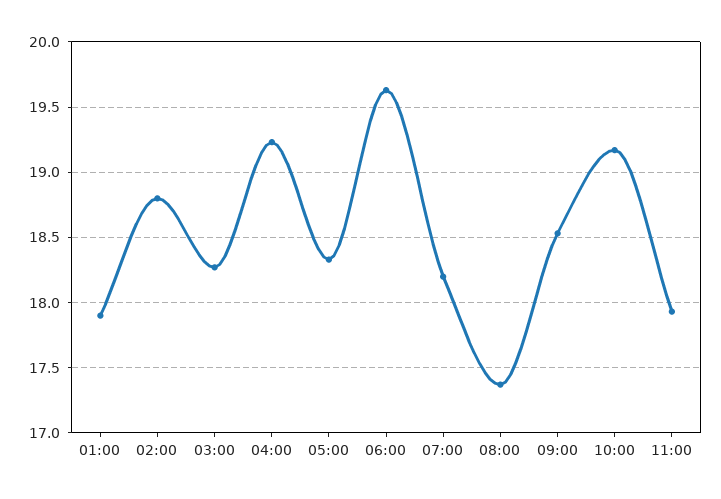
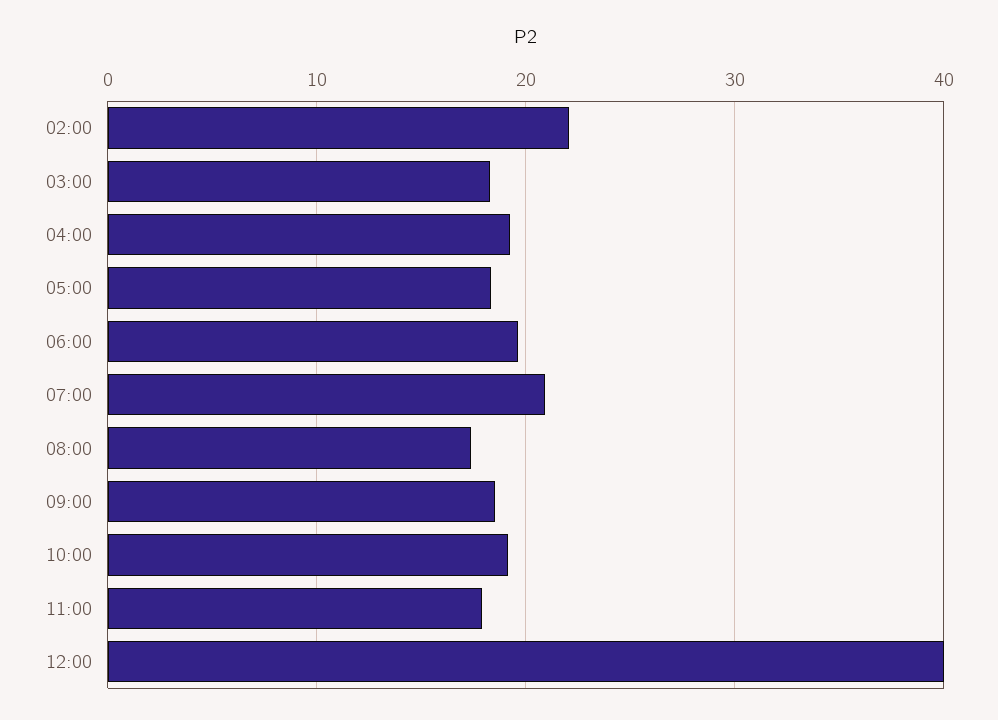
01:00: 17.9 -> none
02:00: 18.8 -> 22
07:00: 18.2 -> 21
12:00: none -> 40

